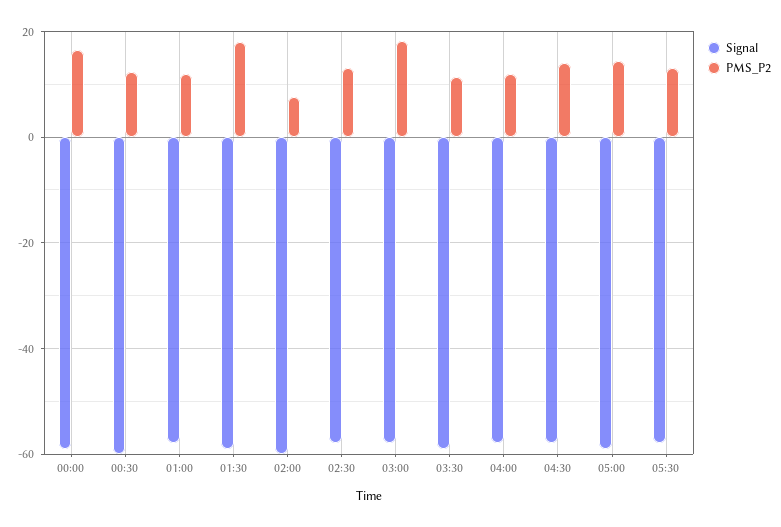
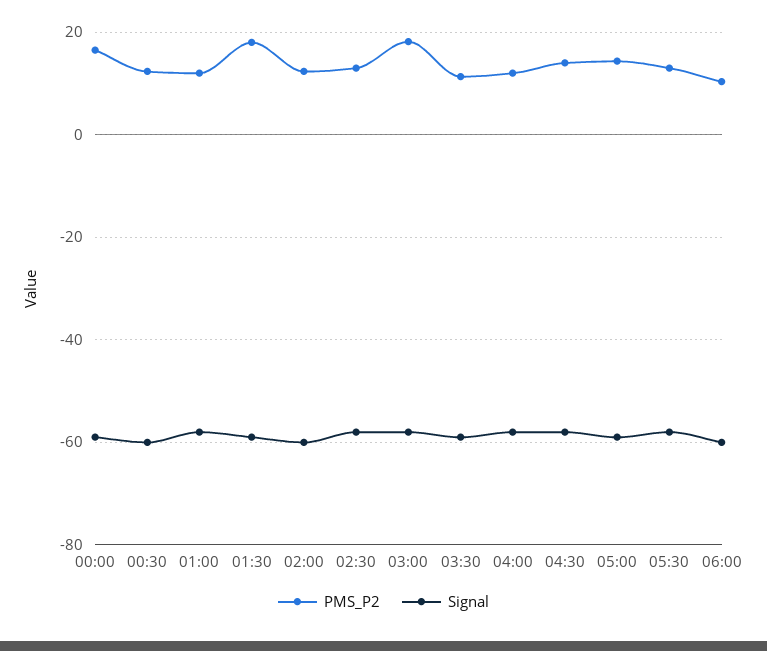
PMS_P2, 02:00: 8 -> 12
PMS_P2, 06:00: none -> 10
Signal, 06:00: none -> -60

